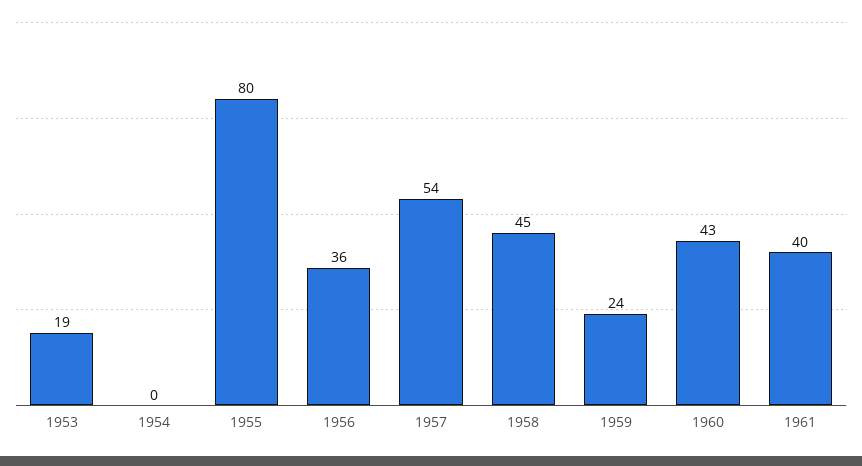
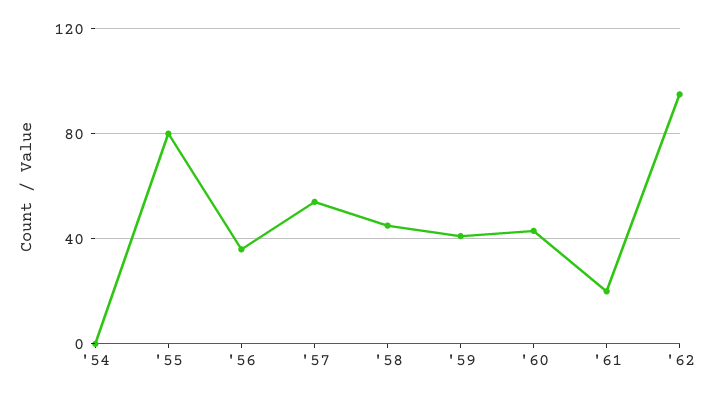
1953: 19 -> none
1959: 24 -> 40
1961: 40 -> 20
'62: none -> 95

